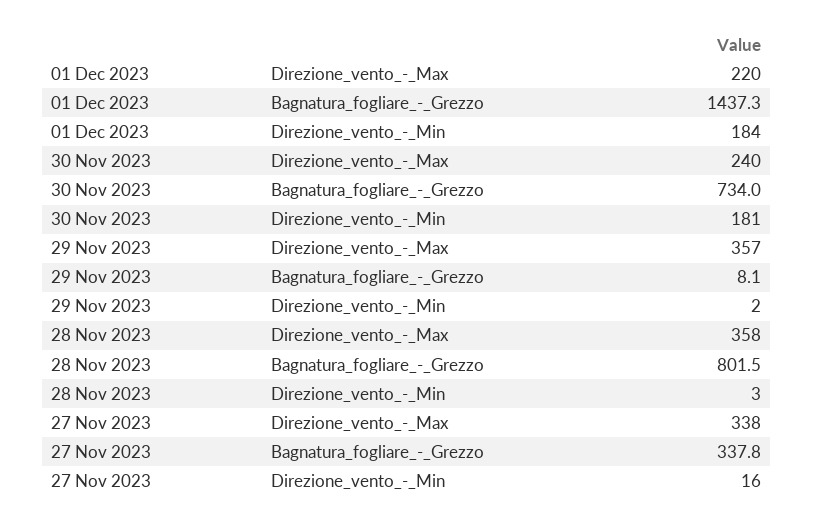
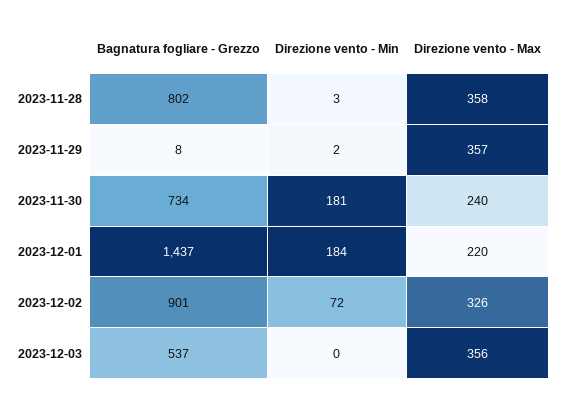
27 Nov 2023, Direzione_vento_-_Max: 338 -> none
27 Nov 2023, Bagnatura_fogliare_-_Grezzo: 337.8 -> none
27 Nov 2023, Direzione_vento_-_Min: 16 -> none
2023-12-02, Bagnatura_fogliare_-_Grezzo: none -> 901
2023-12-02, Direzione_vento_-_Min: none -> 72
2023-12-02, Direzione_vento_-_Max: none -> 326
2023-12-03, Bagnatura_fogliare_-_Grezzo: none -> 537
2023-12-03, Direzione_vento_-_Min: none -> 0
2023-12-03, Direzione_vento_-_Max: none -> 356

